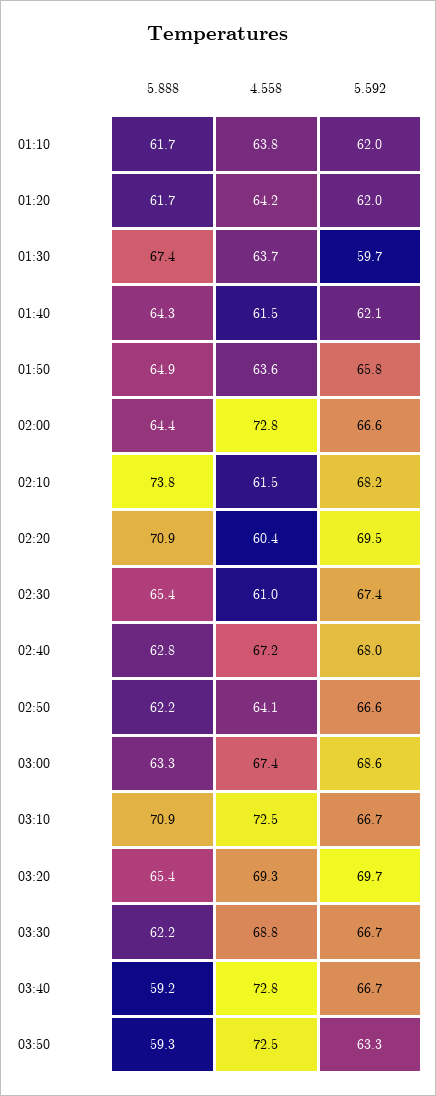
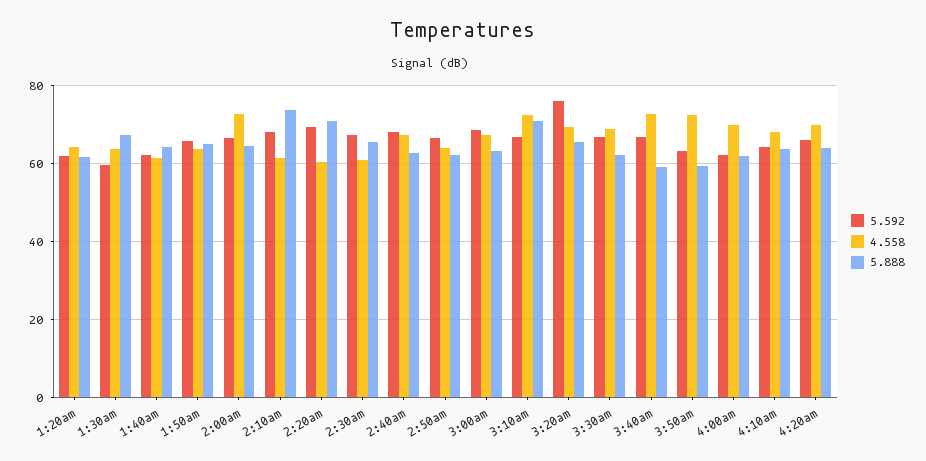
5.888, 01:10: 61.7 -> none
4.558, 01:10: 63.8 -> none
5.592, 01:10: 62 -> none
5.592, 03:20: 69.7 -> 76
5.592, 4:00am: none -> 62
4.558, 4:00am: none -> 70
5.888, 4:00am: none -> 62
5.592, 4:10am: none -> 64
4.558, 4:10am: none -> 68
5.888, 4:10am: none -> 64
5.592, 4:20am: none -> 66
4.558, 4:20am: none -> 70
5.888, 4:20am: none -> 64

